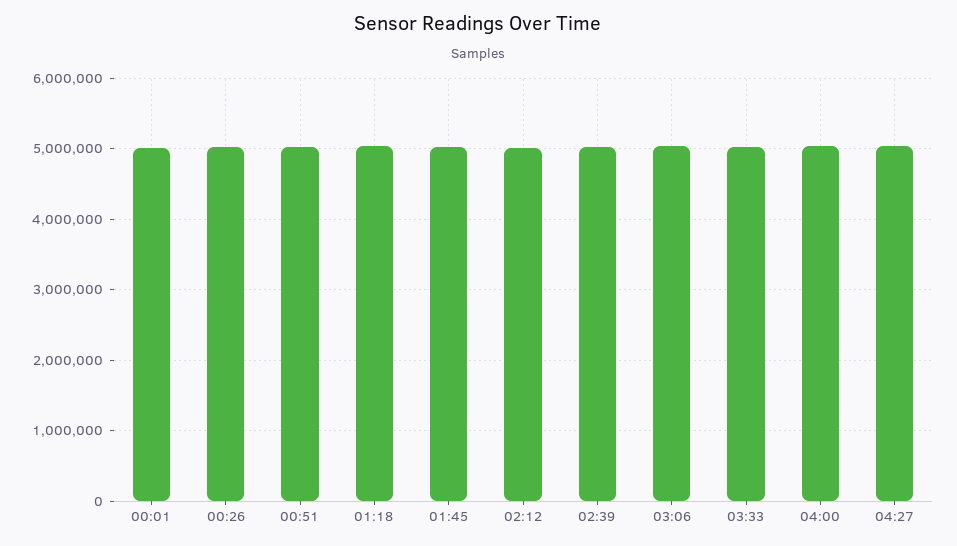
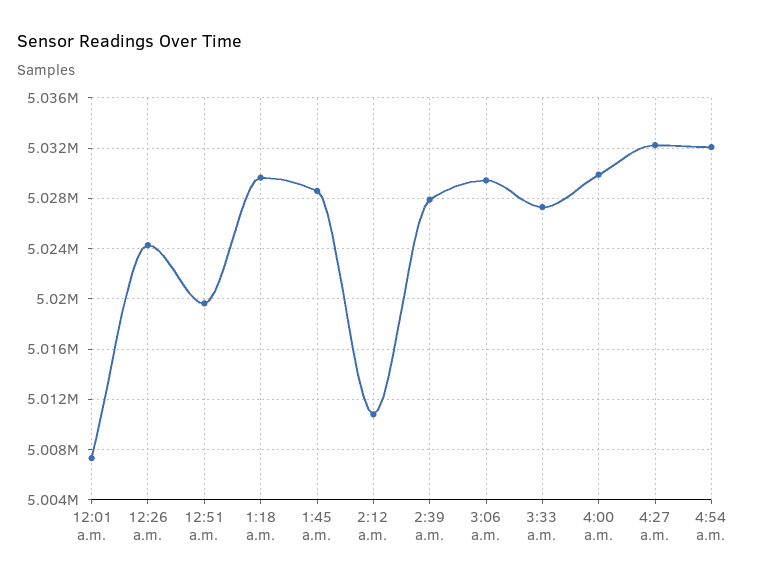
4:54 a.m.: none -> 5032000

